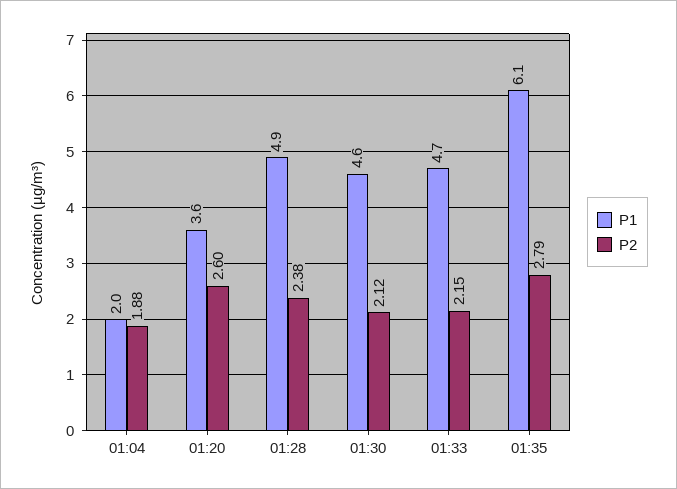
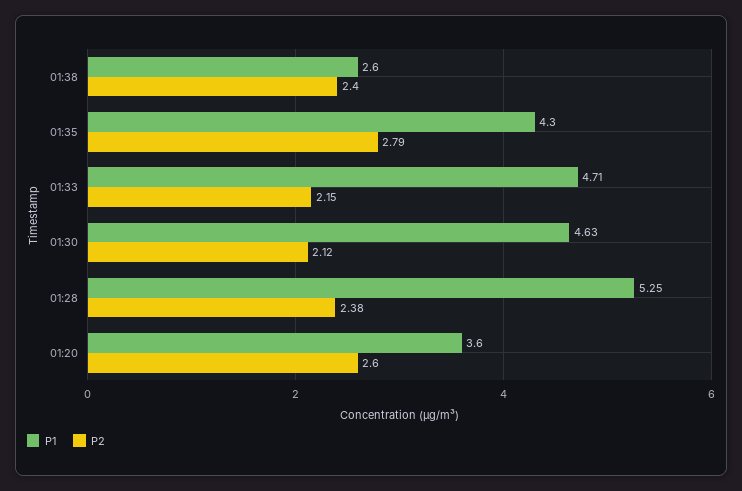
P1, 01:04: 2 -> none
P2, 01:04: 1.88 -> none
P1, 01:28: 4.9 -> 5.25
P1, 01:35: 6.1 -> 4.3
P1, 01:38: none -> 2.6
P2, 01:38: none -> 2.4

